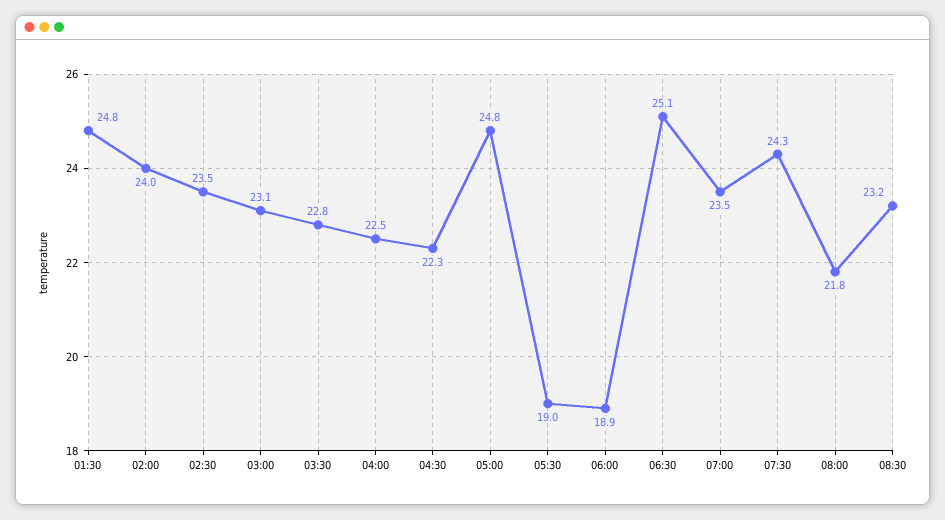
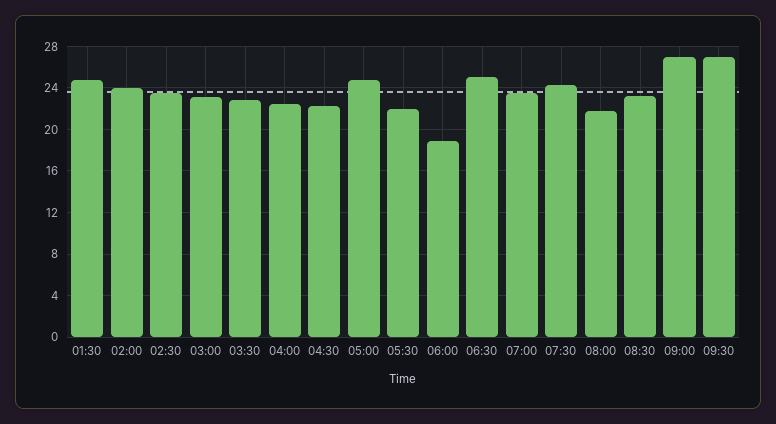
05:30: 19 -> 22
09:00: none -> 27
09:30: none -> 27

